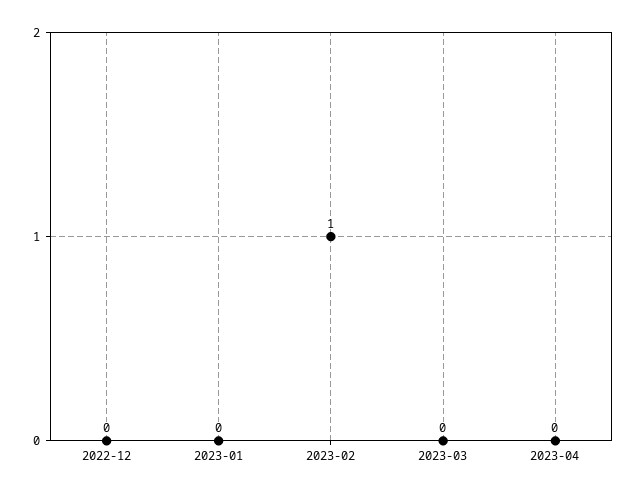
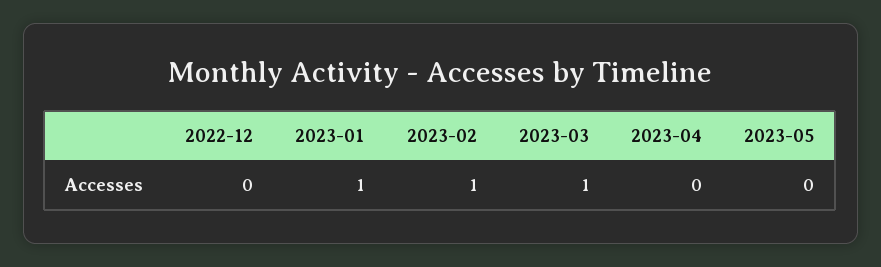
2023-01: 0 -> 1
2023-03: 0 -> 1
2023-05: none -> 0

